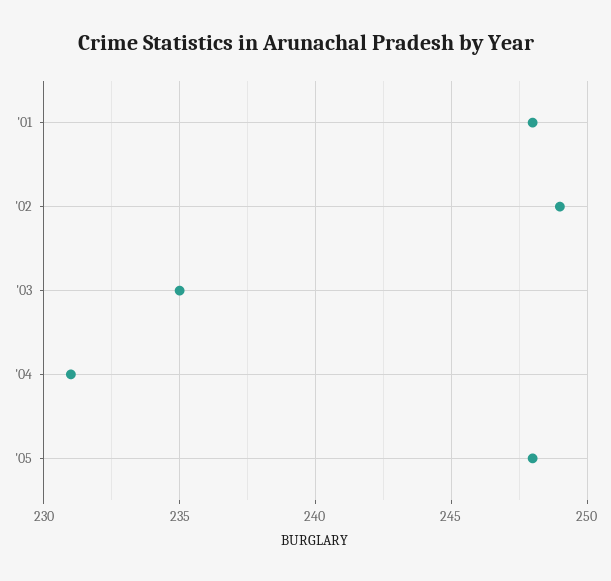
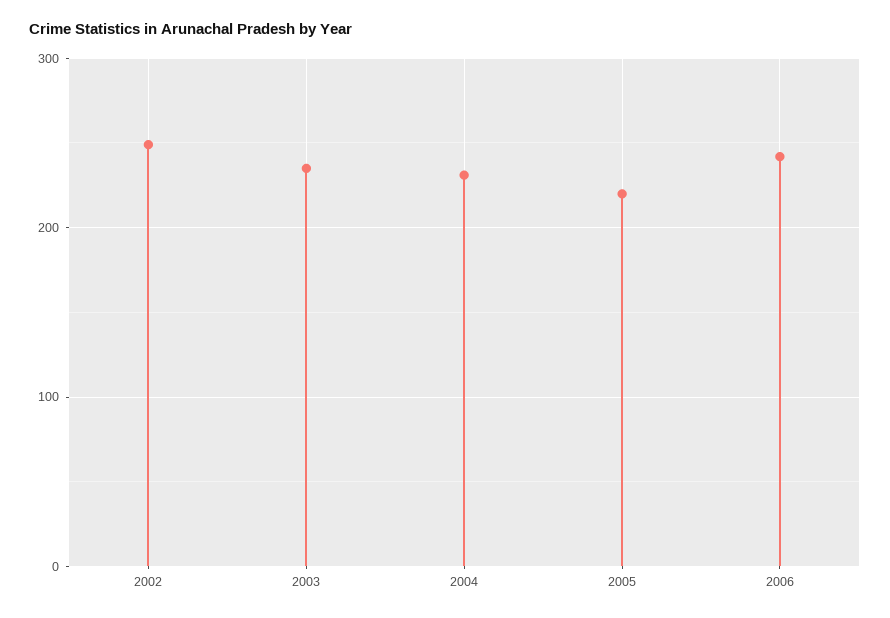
'01: 248 -> none
'05: 248 -> 220
2006: none -> 240

